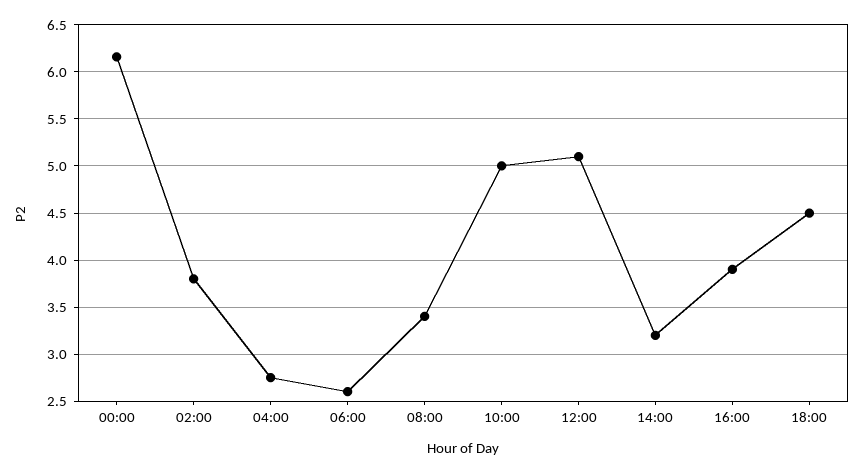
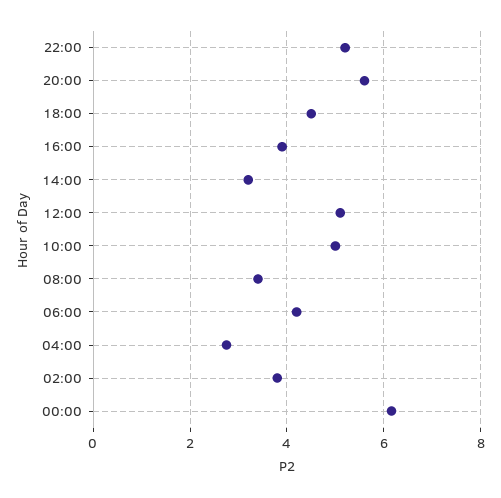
06:00: 2.6 -> 4.2
22:00: none -> 5.2
20:00: none -> 5.6

